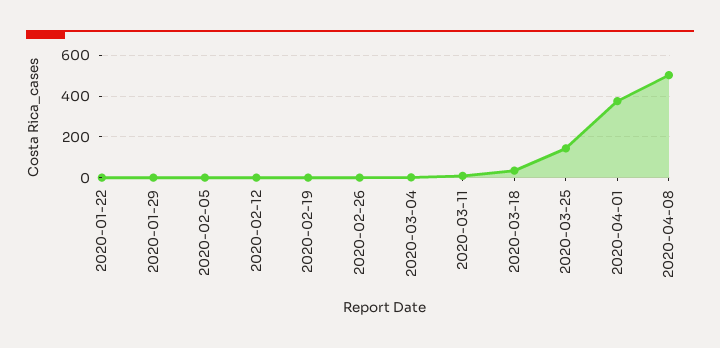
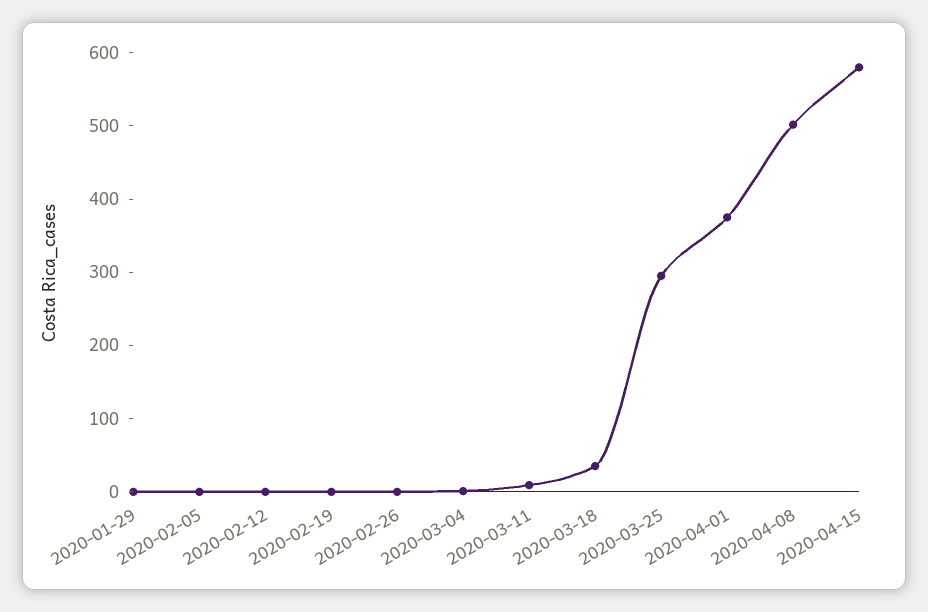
2020-01-22: 0 -> none
2020-03-25: 150 -> 300
2020-04-15: none -> 580

